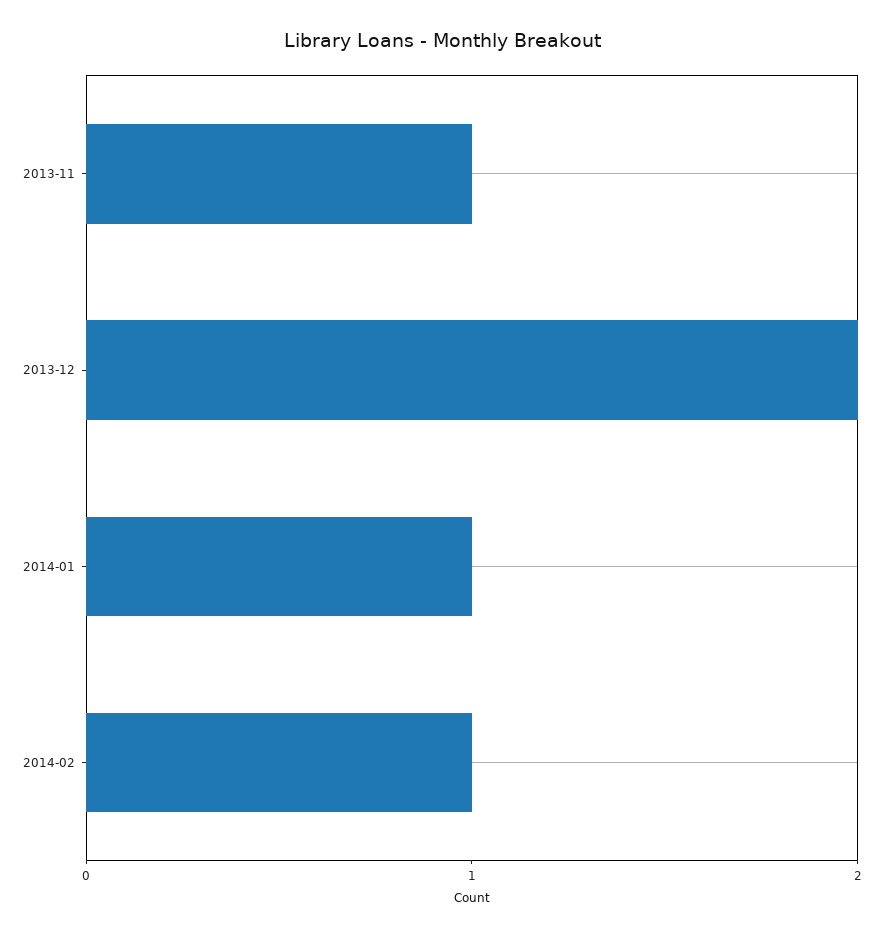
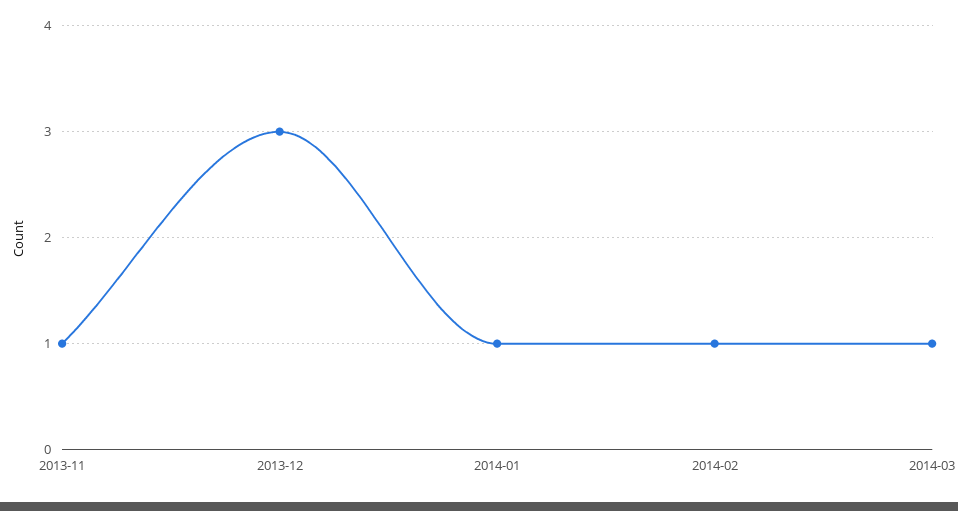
2013-12: 2 -> 3
2014-03: none -> 1

